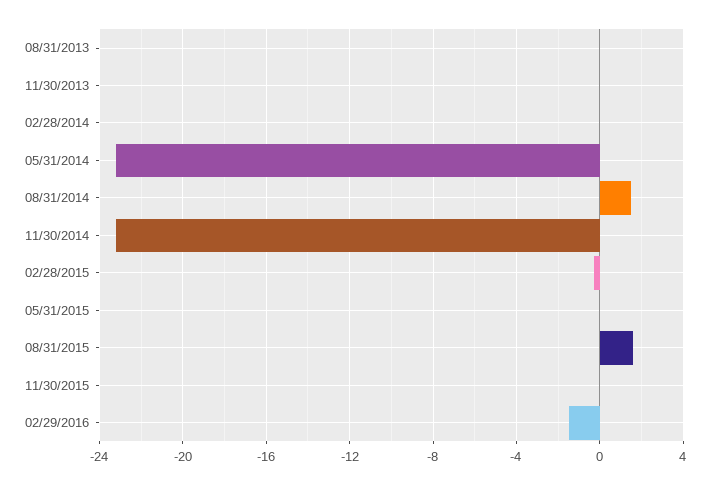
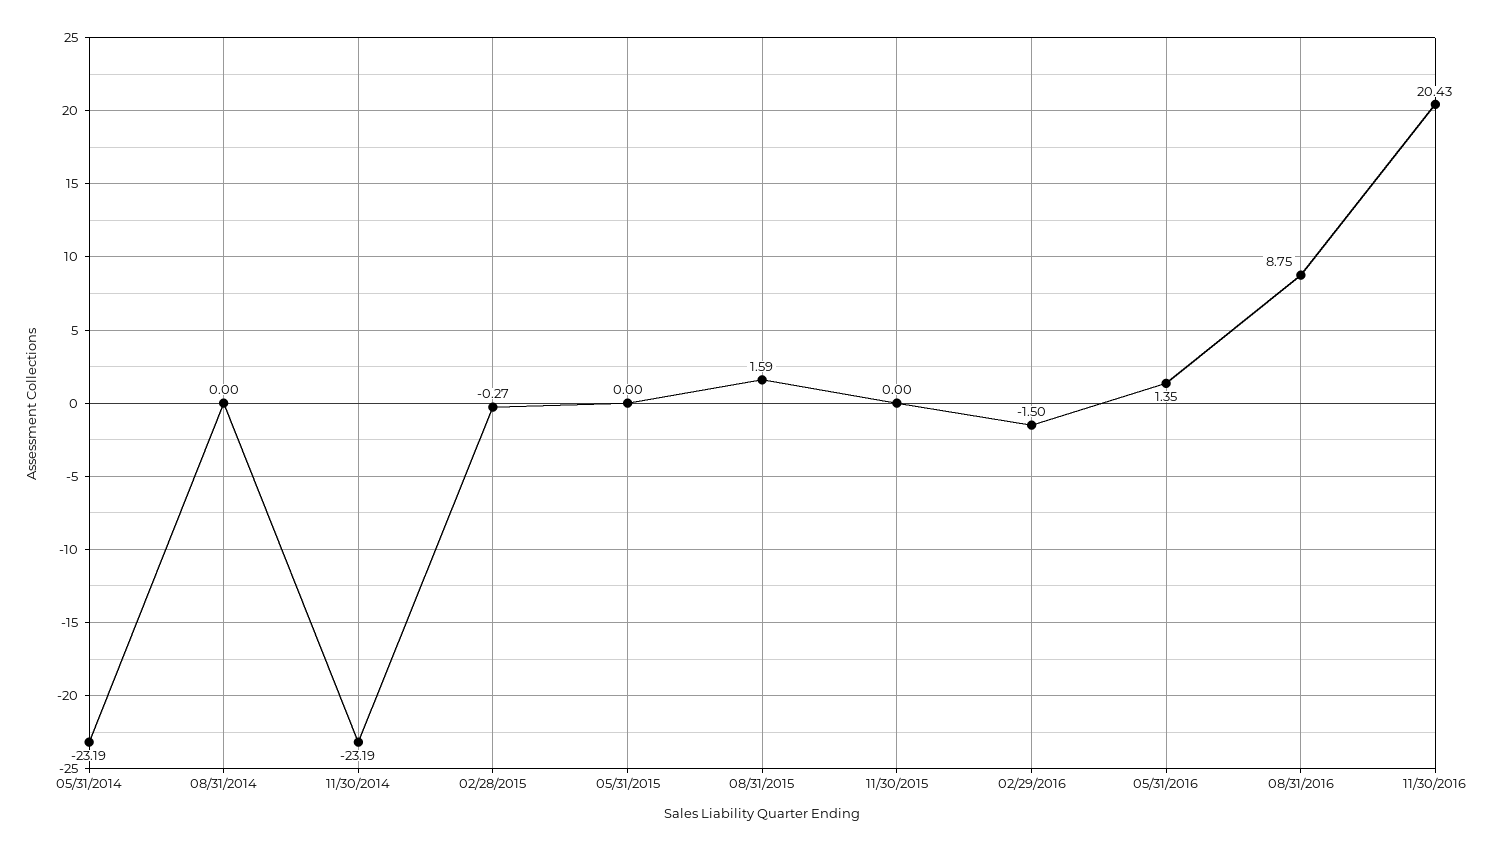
08/31/2013: 0 -> none
11/30/2013: 0 -> none
02/28/2014: 0 -> none
08/31/2014: 1.5 -> 0
05/31/2016: none -> 1.35
08/31/2016: none -> 8.75
11/30/2016: none -> 20.43

